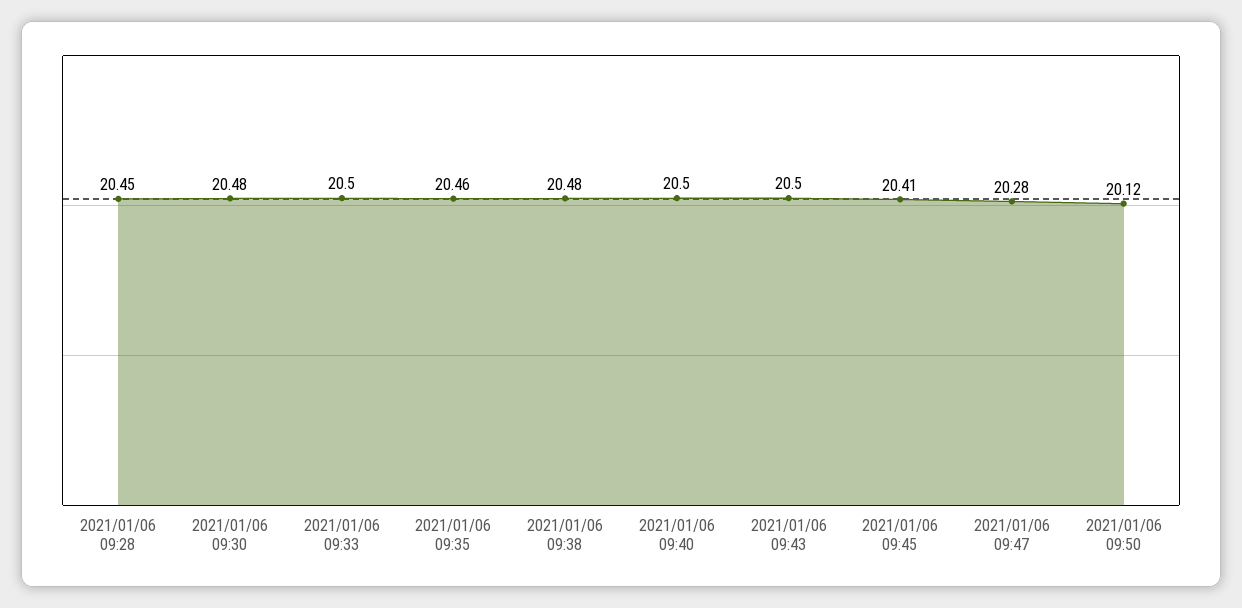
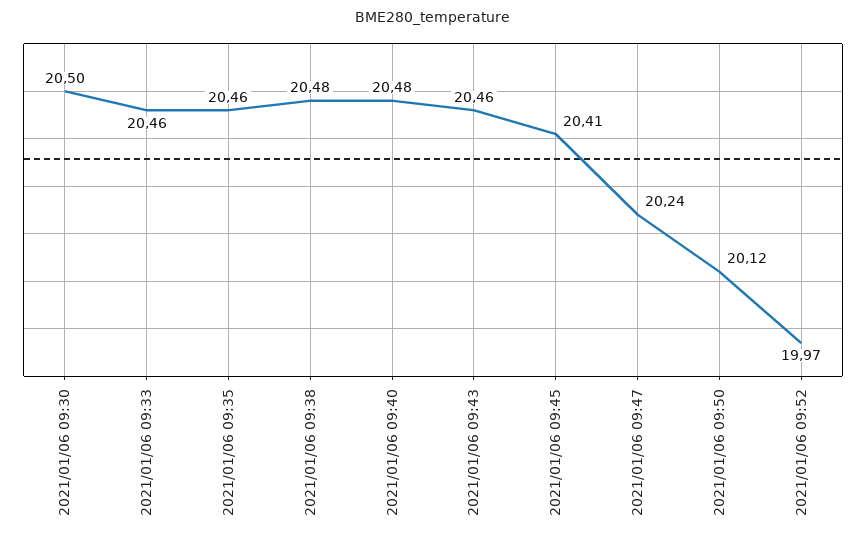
2021/01/06 09:28: 20.45 -> none
2021/01/06 09:30: 20.48 -> 20.5
2021/01/06 09:33: 20.5 -> 20.46
2021/01/06 09:40: 20.5 -> 20.48
2021/01/06 09:43: 20.5 -> 20.46
2021/01/06 09:47: 20.28 -> 20.24
2021/01/06 09:52: none -> 19.97

